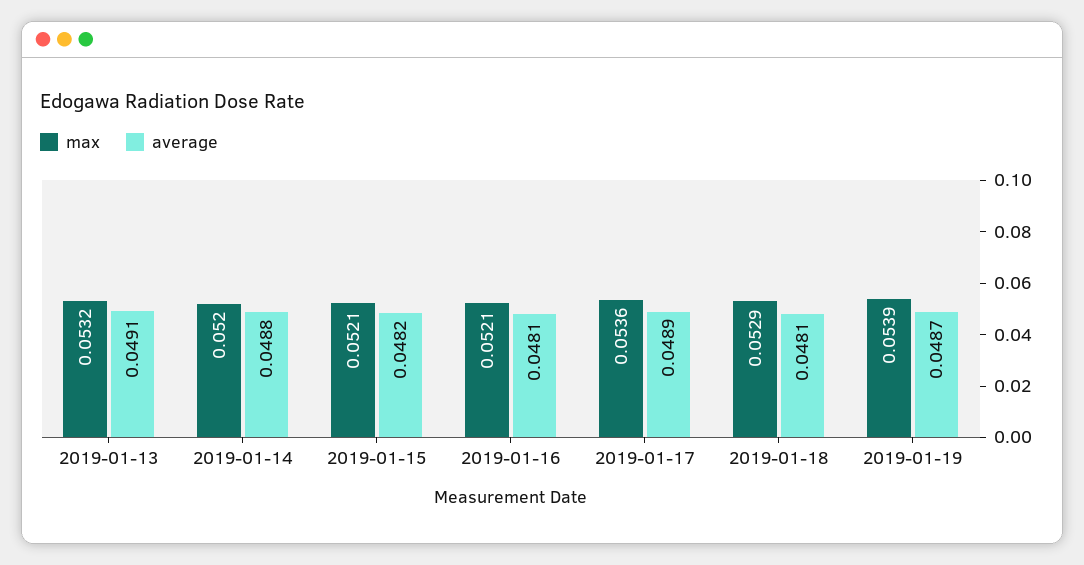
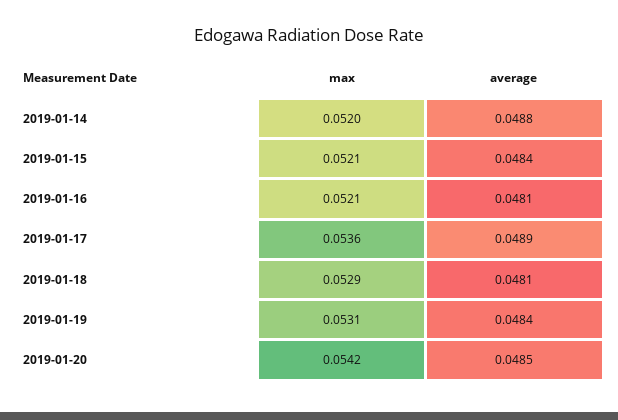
max, 2019-01-13: 0.0532 -> none
average, 2019-01-13: 0.0491 -> none
average, 2019-01-15: 0.0482 -> 0.0484
max, 2019-01-19: 0.0539 -> 0.0531
average, 2019-01-19: 0.0487 -> 0.0484
max, 2019-01-20: none -> 0.0542
average, 2019-01-20: none -> 0.0485

